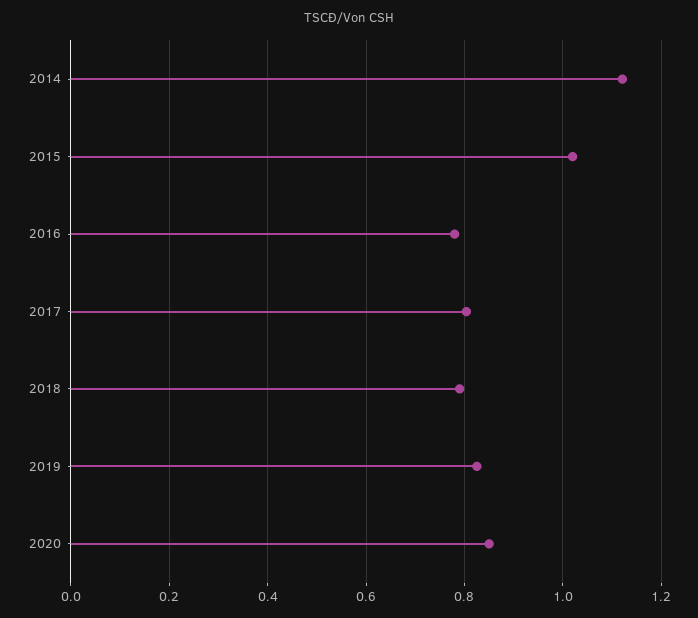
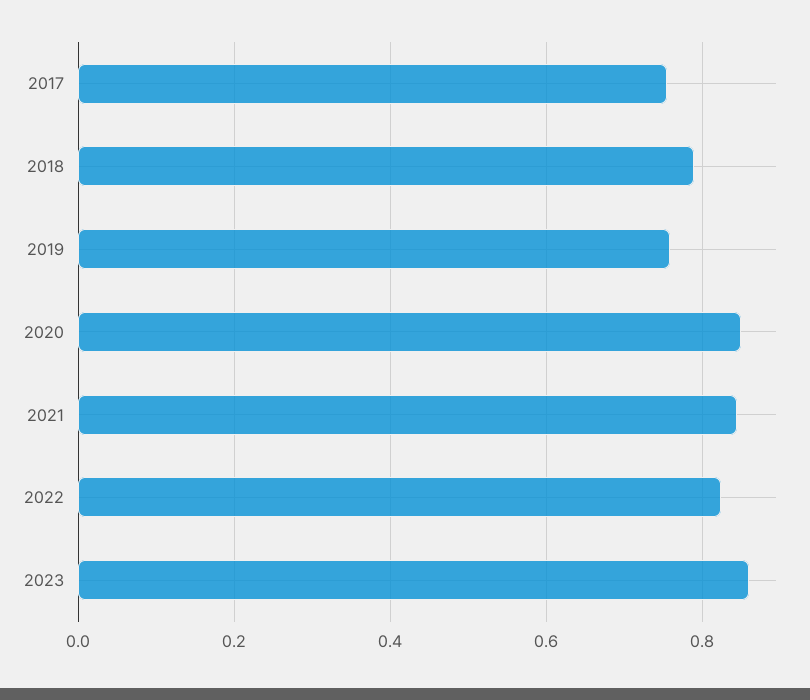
2014: 1.12 -> none
2015: 1.02 -> none
2016: 0.78 -> none
2017: 0.8 -> 0.76
2019: 0.82 -> 0.76
2021: none -> 0.84
2022: none -> 0.82
2023: none -> 0.86

